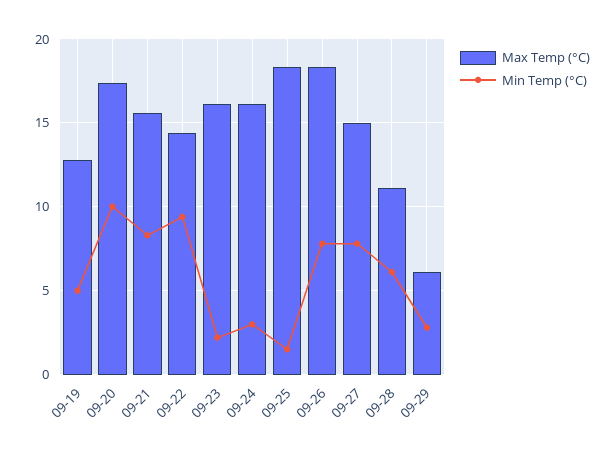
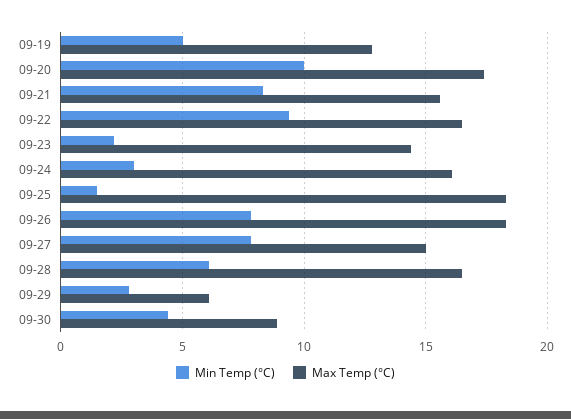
Max Temp (°C), 09-22: 14.5 -> 16.5
Max Temp (°C), 09-23: 16 -> 14.5
Max Temp (°C), 09-28: 11 -> 16.5
Min Temp (°C), 09-30: none -> 4.5
Max Temp (°C), 09-30: none -> 9

